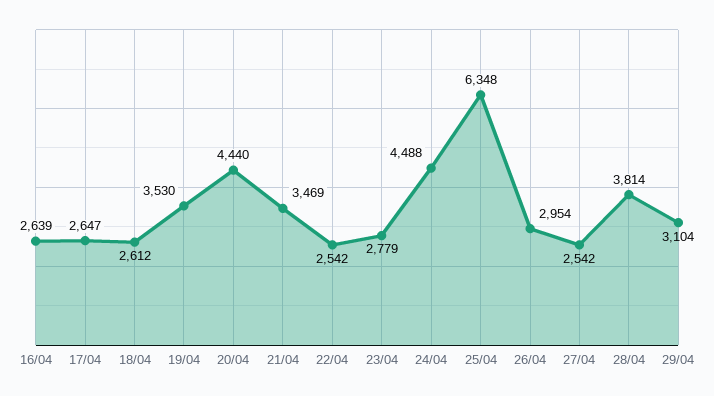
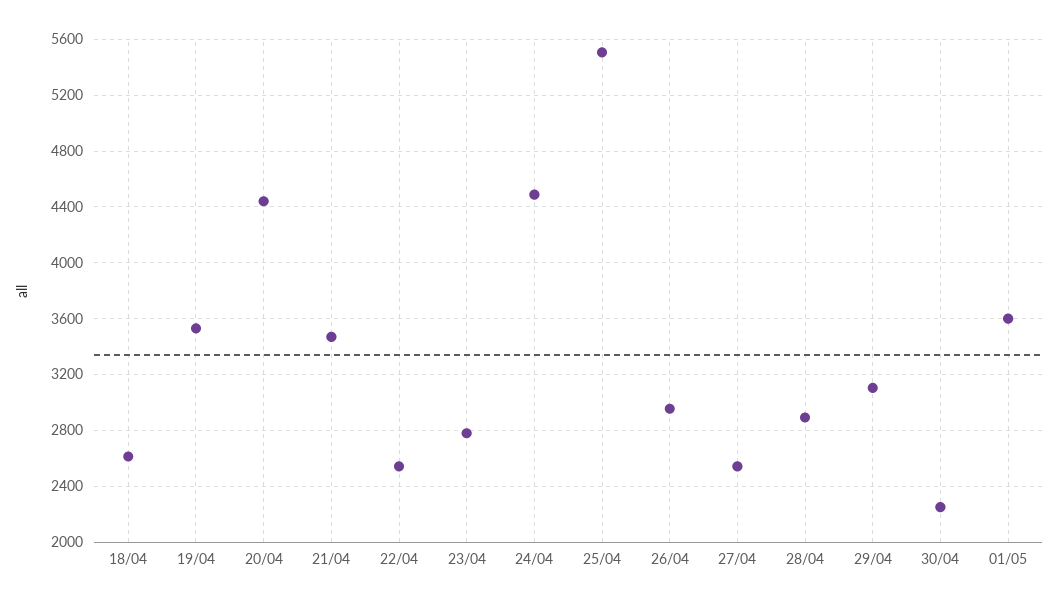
16/04: 2639 -> none
17/04: 2647 -> none
25/04: 6348 -> 5500
28/04: 3814 -> 2900
30/04: none -> 2250
01/05: none -> 3600

